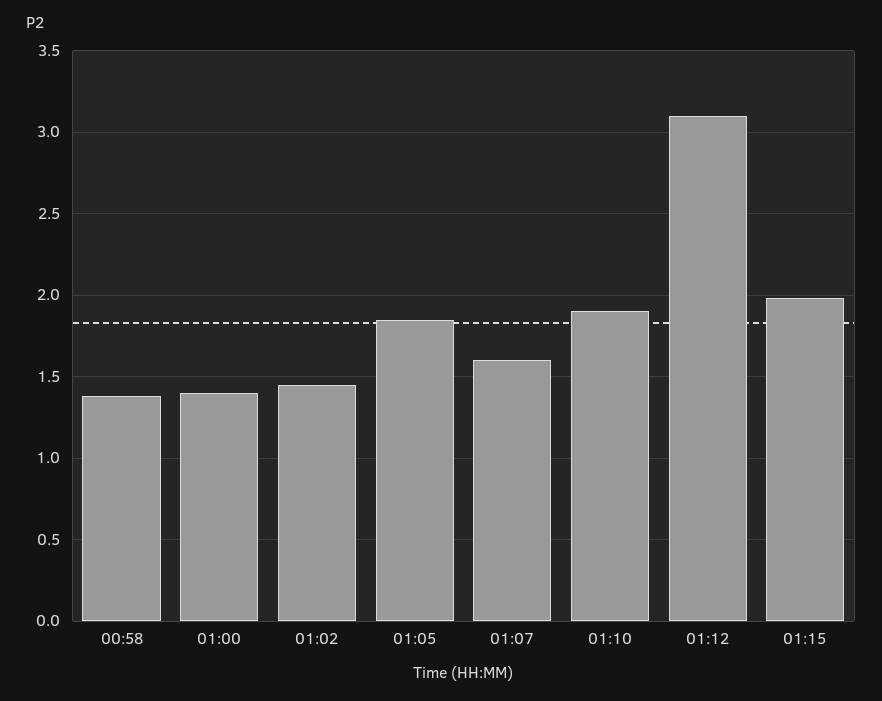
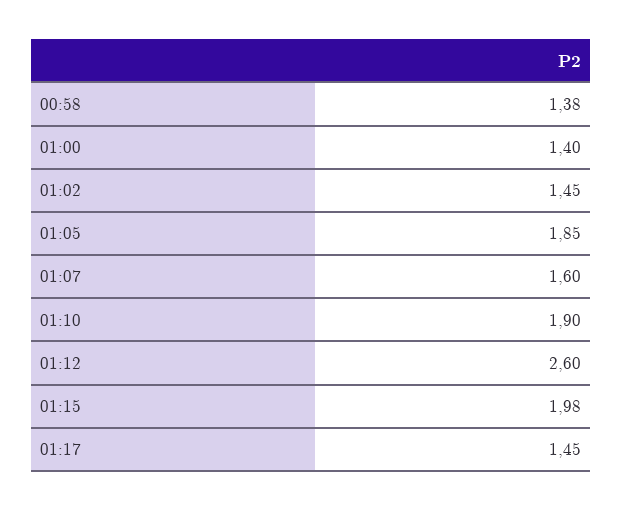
01:12: 3.1 -> 2.6
01:17: none -> 1.45

